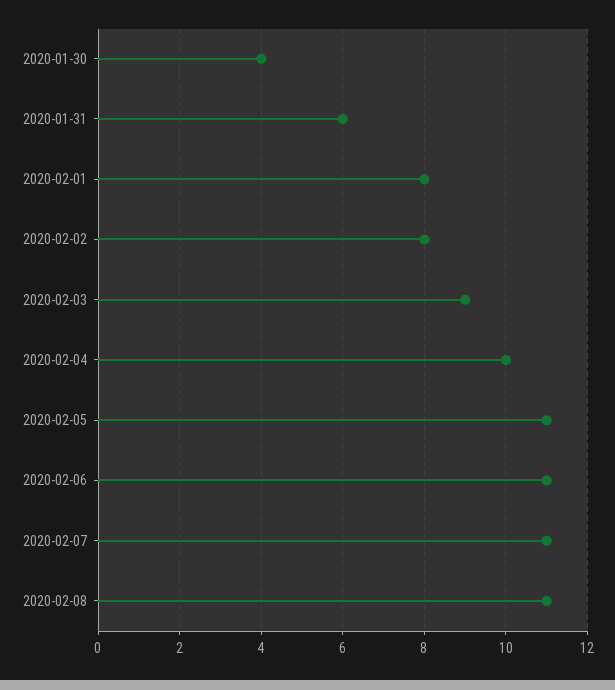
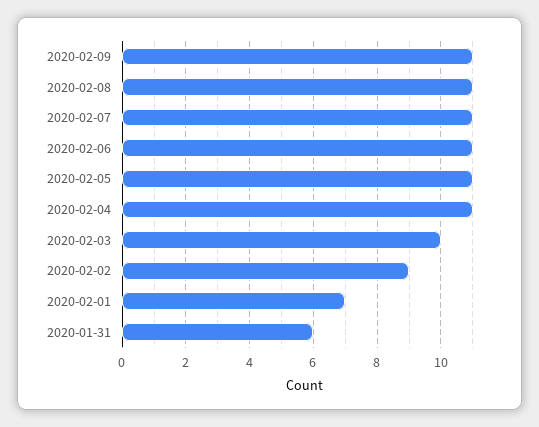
2020-01-30: 4 -> none
2020-02-01: 8 -> 7
2020-02-02: 8 -> 9
2020-02-03: 9 -> 10
2020-02-04: 10 -> 11
2020-02-09: none -> 11

